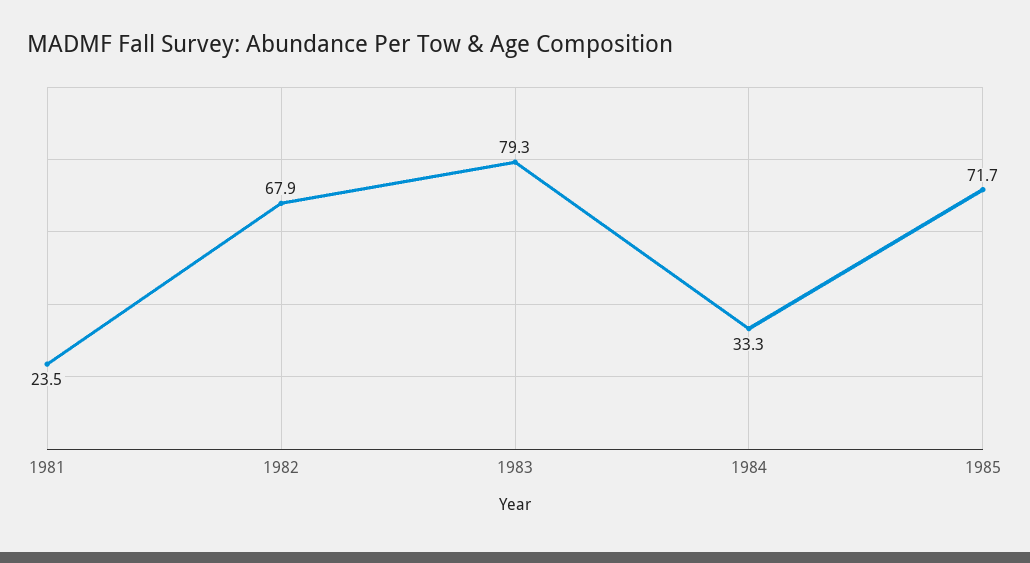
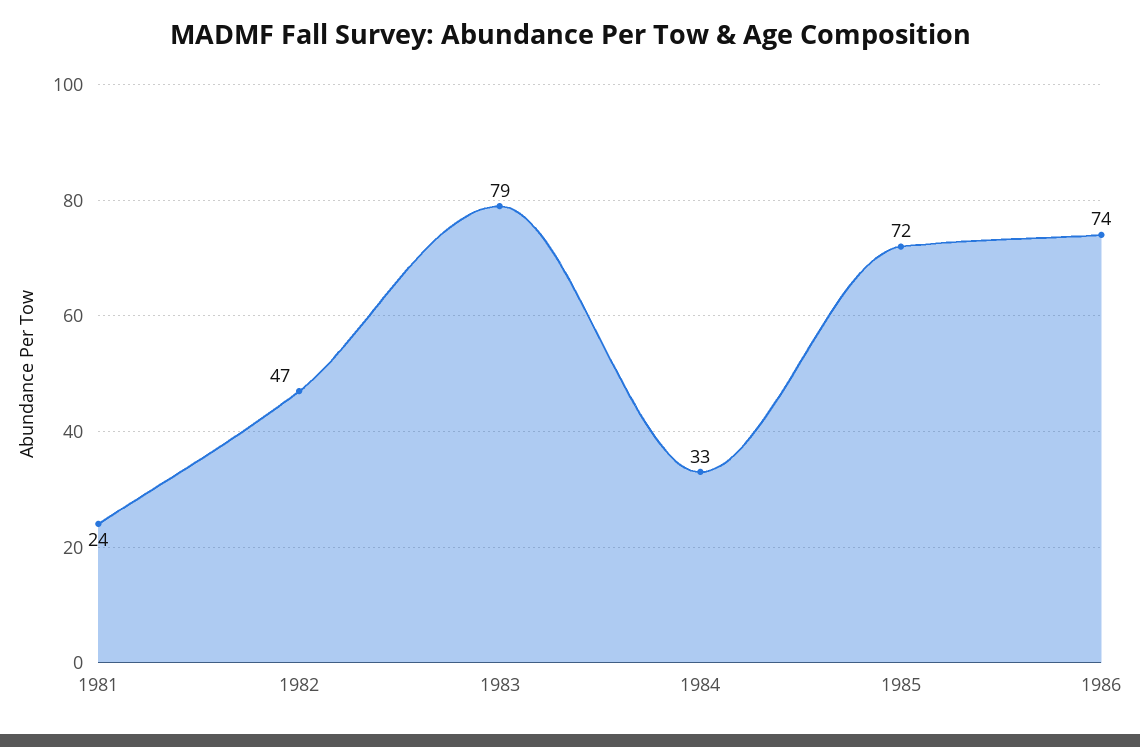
1982: 67.9 -> 47
1986: none -> 74

